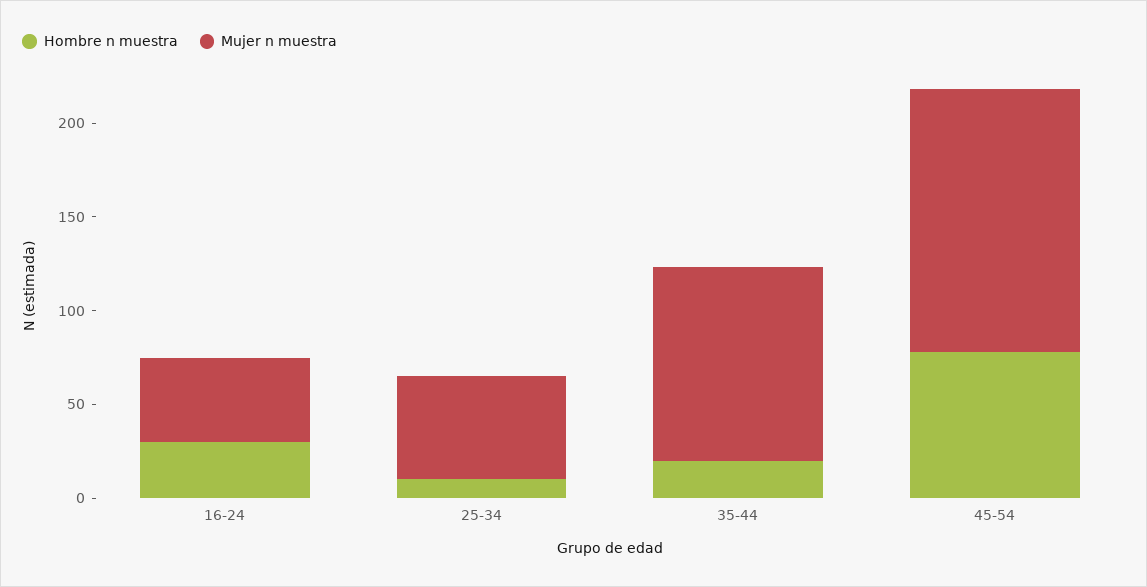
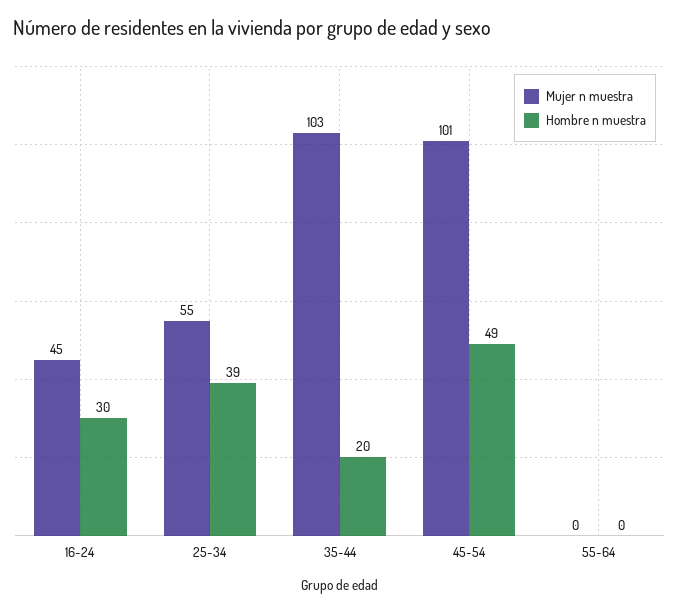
Hombre n muestra, 25-34: 10 -> 39
Hombre n muestra, 45-54: 80 -> 49
Mujer n muestra, 45-54: 140 -> 101
Mujer n muestra, 55-64: none -> 0
Hombre n muestra, 55-64: none -> 0

